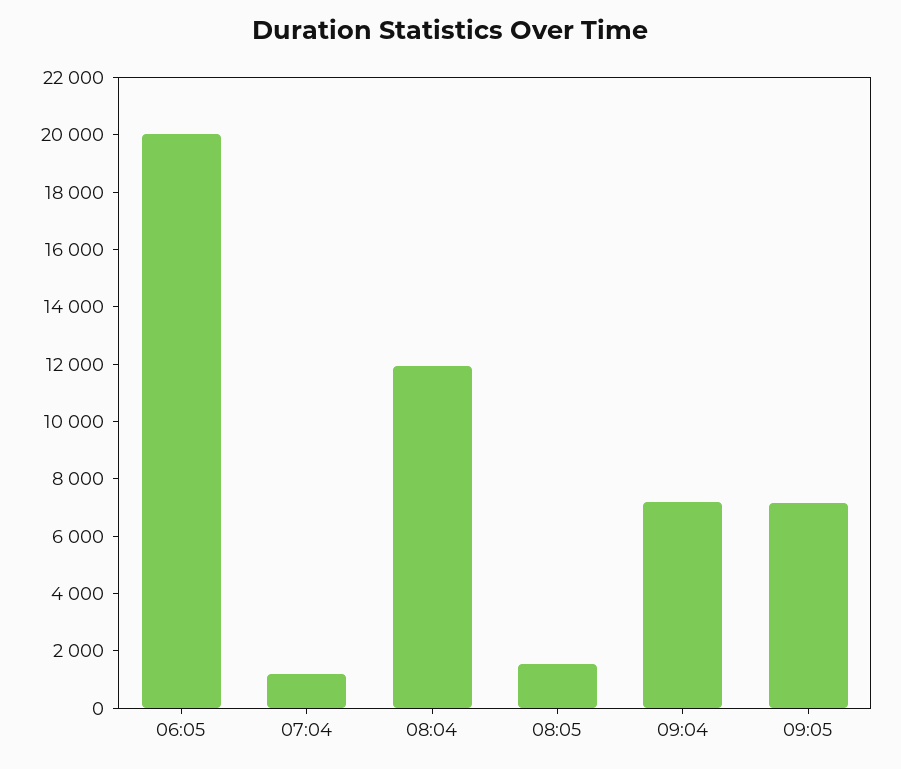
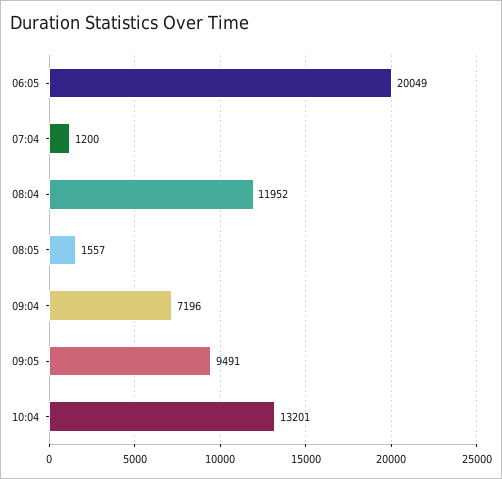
09:05: 7000 -> 9491
10:04: none -> 13201

